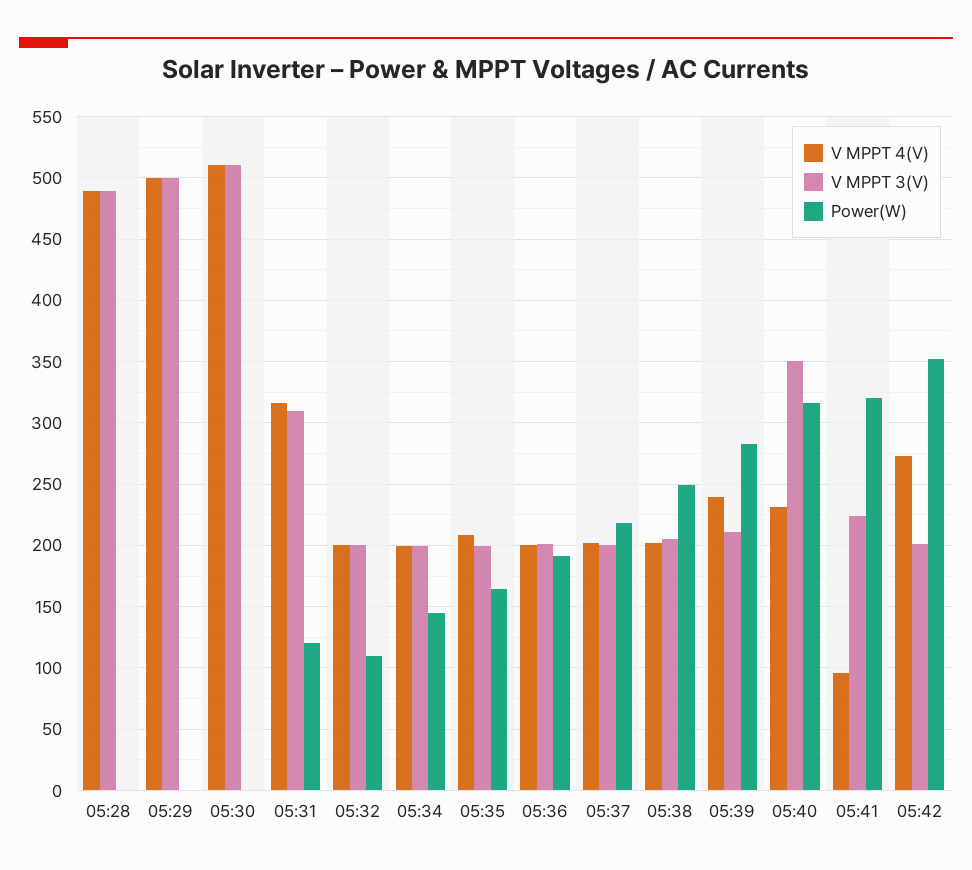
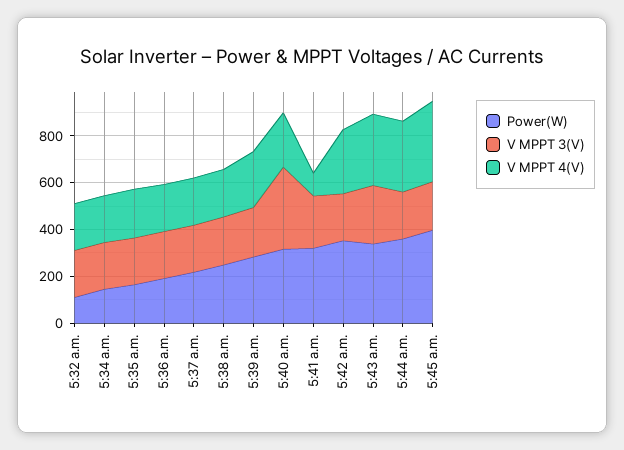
V MPPT 4(V), 05:28: 490 -> none
V MPPT 3(V), 05:28: 490 -> none
Power(W), 05:28: 0 -> none
V MPPT 4(V), 05:29: 500 -> none
V MPPT 3(V), 05:29: 500 -> none
Power(W), 05:29: 0 -> none
V MPPT 4(V), 05:30: 510 -> none
V MPPT 3(V), 05:30: 510 -> none
Power(W), 05:30: 0 -> none
V MPPT 4(V), 05:31: 315 -> none
V MPPT 3(V), 05:31: 310 -> none
Power(W), 05:31: 120 -> none
Power(W), 5:43 a.m.: none -> 350
V MPPT 3(V), 5:43 a.m.: none -> 250
V MPPT 4(V), 5:43 a.m.: none -> 300
Power(W), 5:44 a.m.: none -> 350
V MPPT 3(V), 5:44 a.m.: none -> 200
V MPPT 4(V), 5:44 a.m.: none -> 300
Power(W), 5:45 a.m.: none -> 400
V MPPT 3(V), 5:45 a.m.: none -> 200
V MPPT 4(V), 5:45 a.m.: none -> 350

